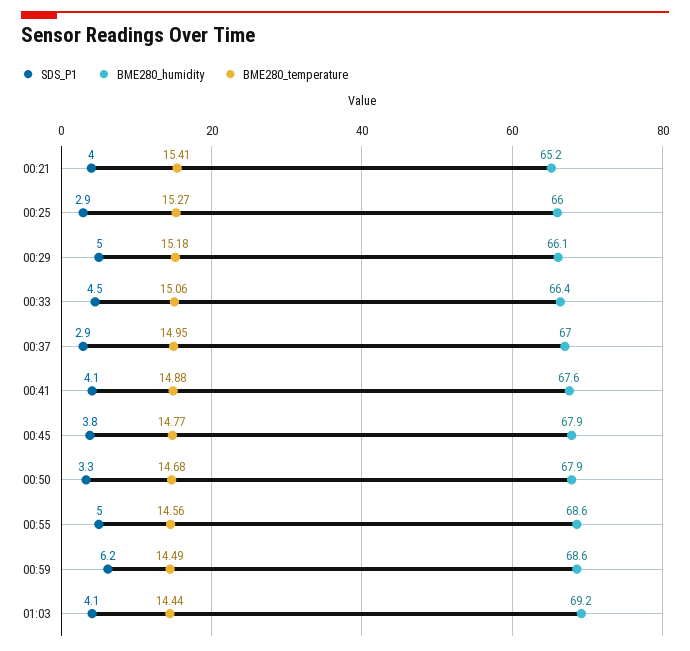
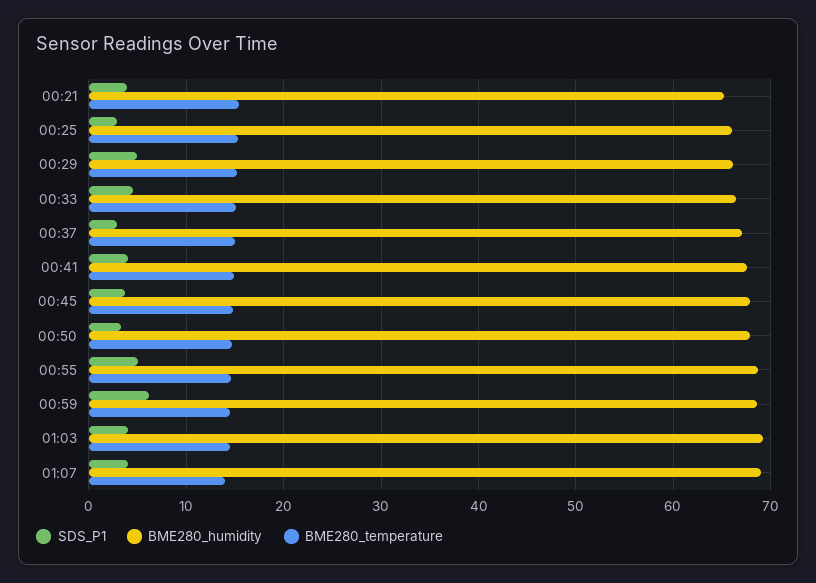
SDS_P1, 01:07: none -> 4
BME280_humidity, 01:07: none -> 69
BME280_temperature, 01:07: none -> 14

